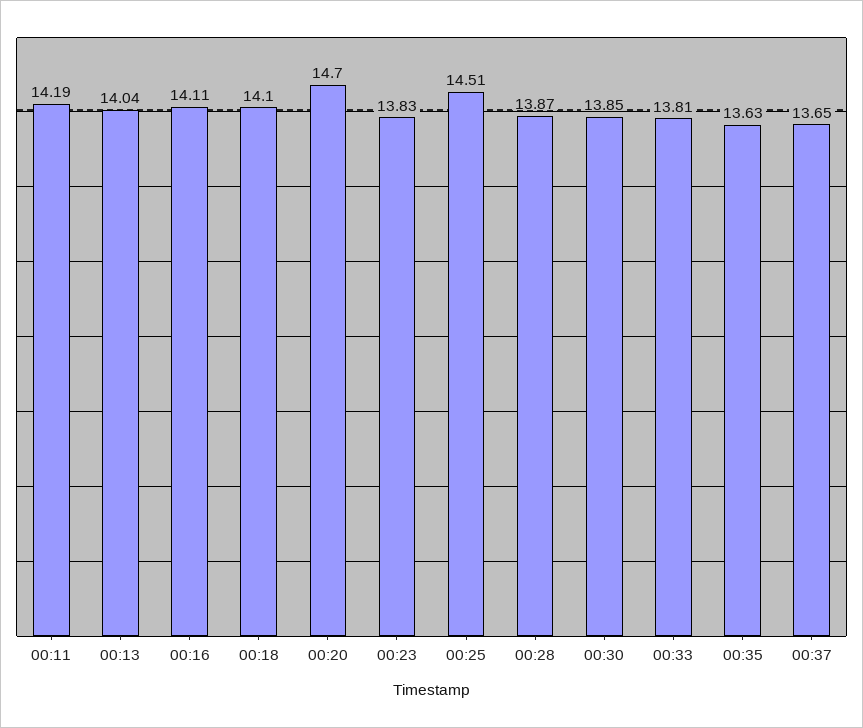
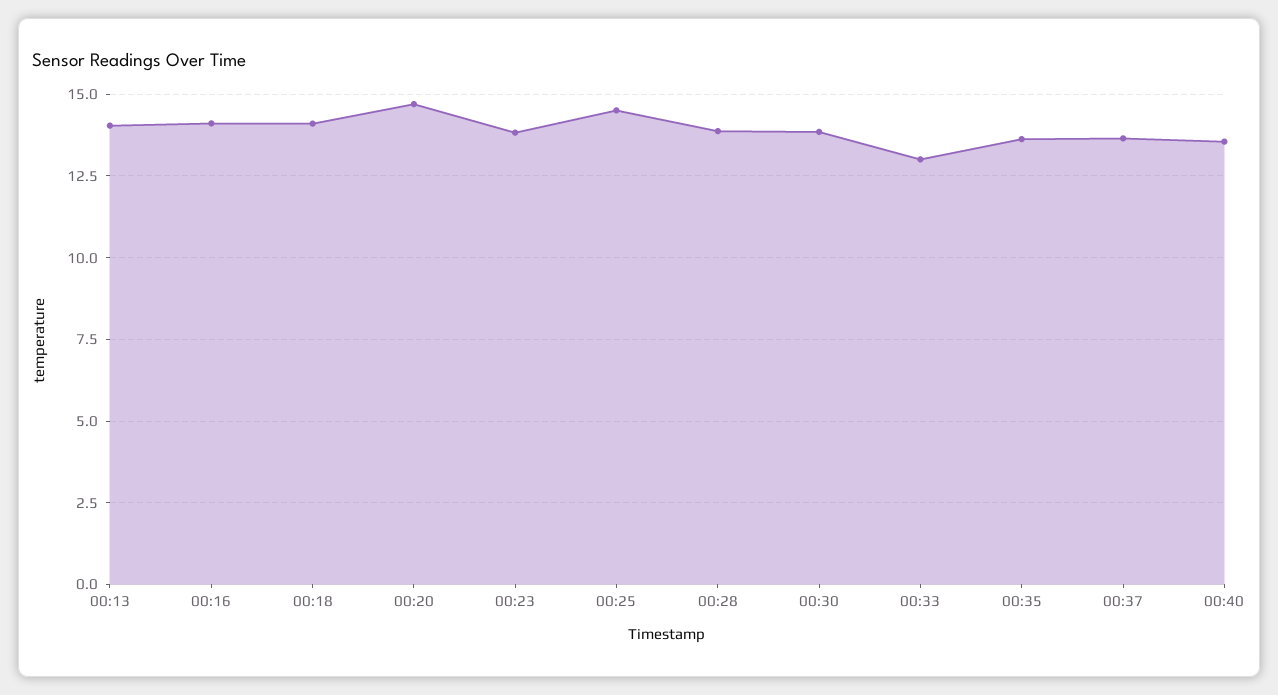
00:11: 14.19 -> none
00:33: 13.81 -> 13
00:40: none -> 13.5

